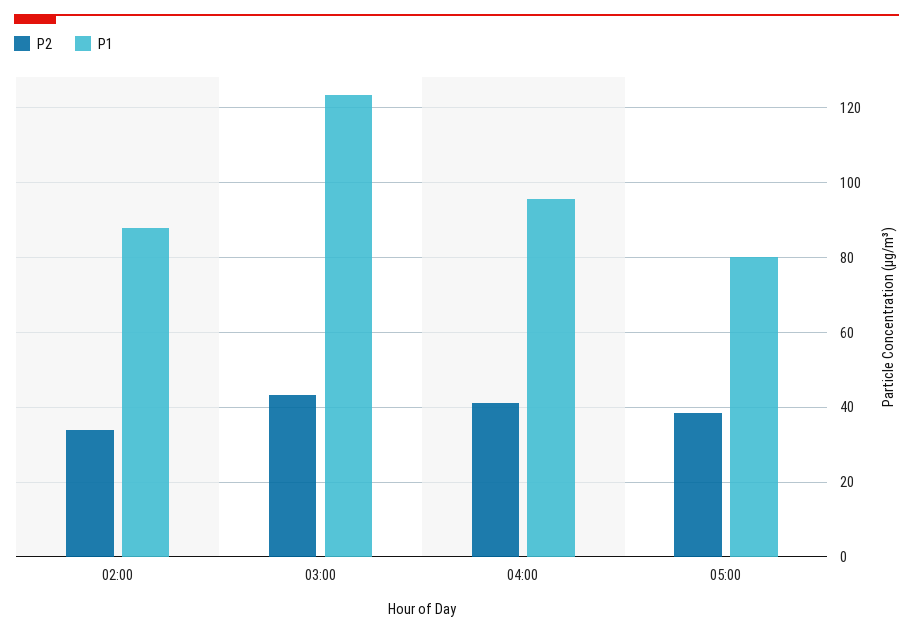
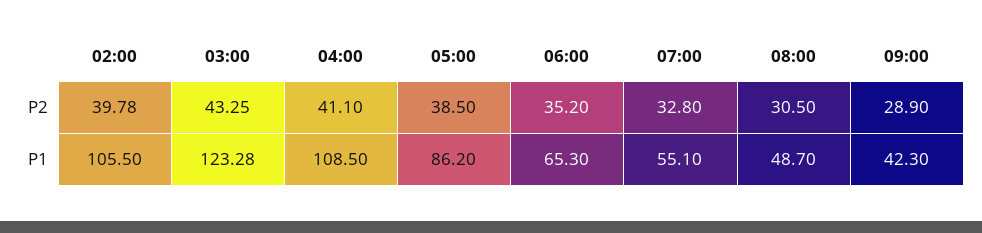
P2, 02:00: 34 -> 39.78
P1, 02:00: 88 -> 105.5
P1, 04:00: 96 -> 108.5
P1, 05:00: 80 -> 86.2
P2, 06:00: none -> 35.2
P2, 07:00: none -> 32.8
P2, 08:00: none -> 30.5
P2, 09:00: none -> 28.9
P1, 06:00: none -> 65.3
P1, 07:00: none -> 55.1
P1, 08:00: none -> 48.7
P1, 09:00: none -> 42.3

